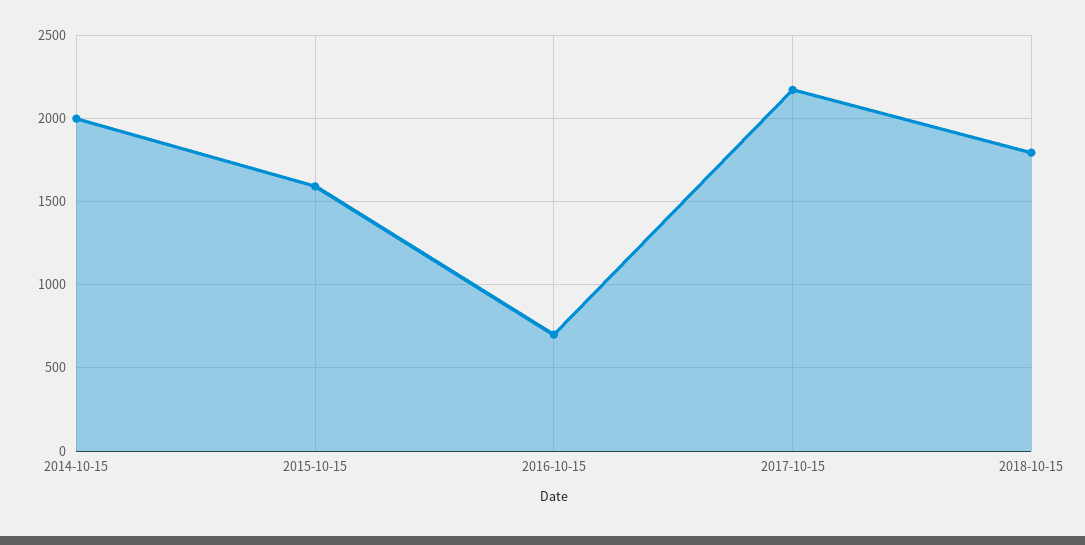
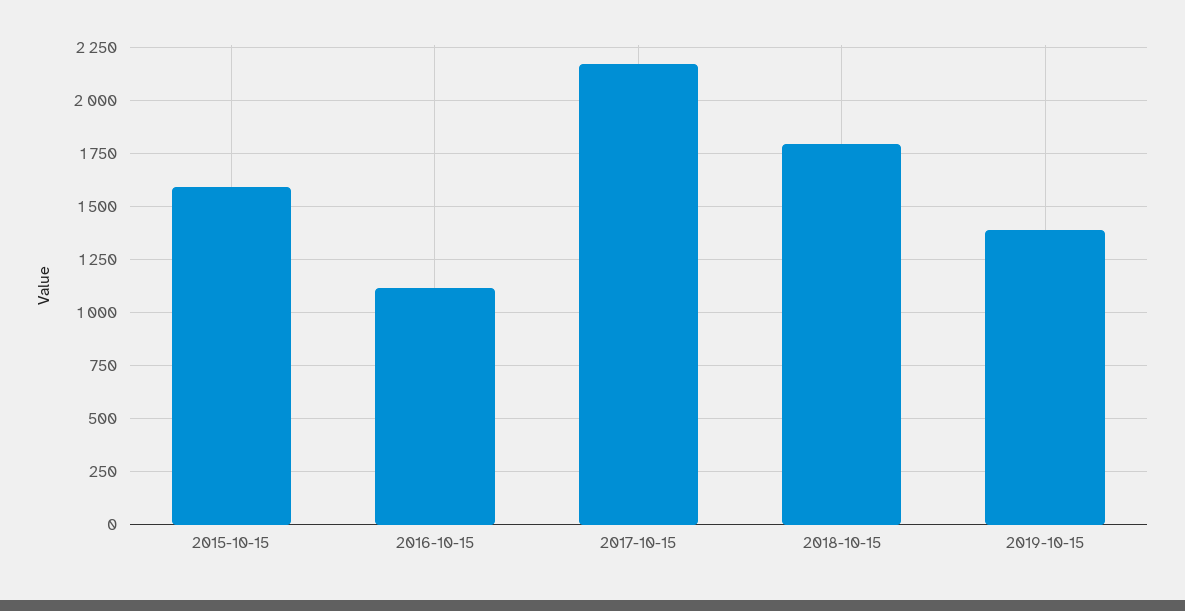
2014-10-15: 2000 -> none
2016-10-15: 700 -> 1100
2019-10-15: none -> 1400

